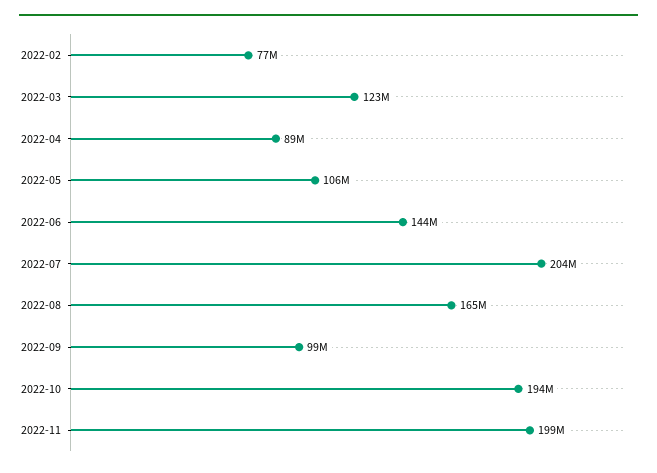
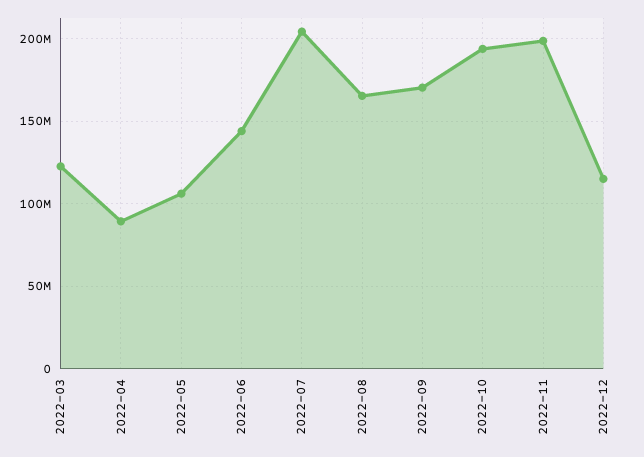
2022-02: 77000000 -> none
2022-09: 99000000 -> 170000000
2022-12: none -> 115000000

